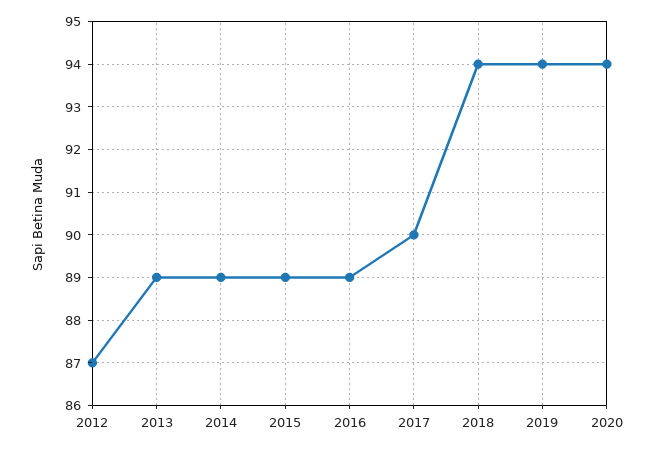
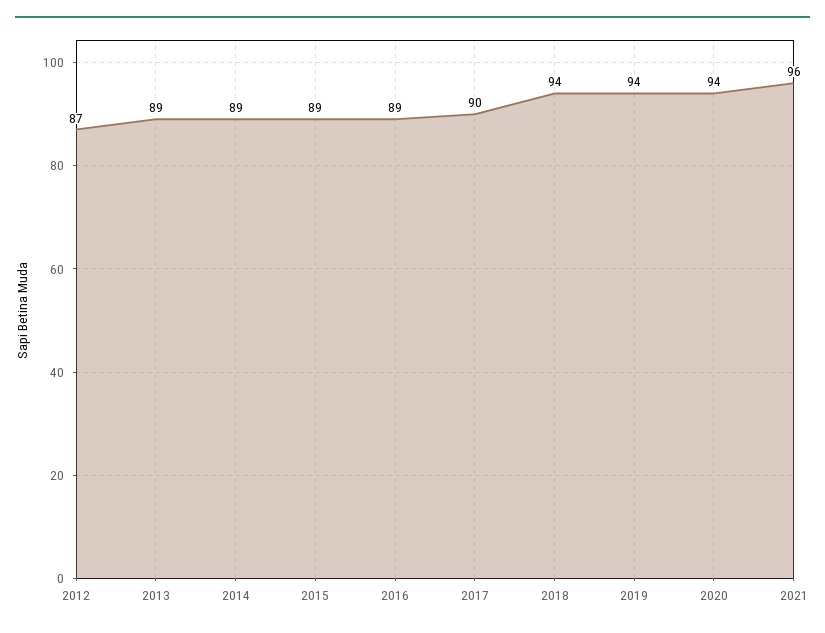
2021: none -> 96

